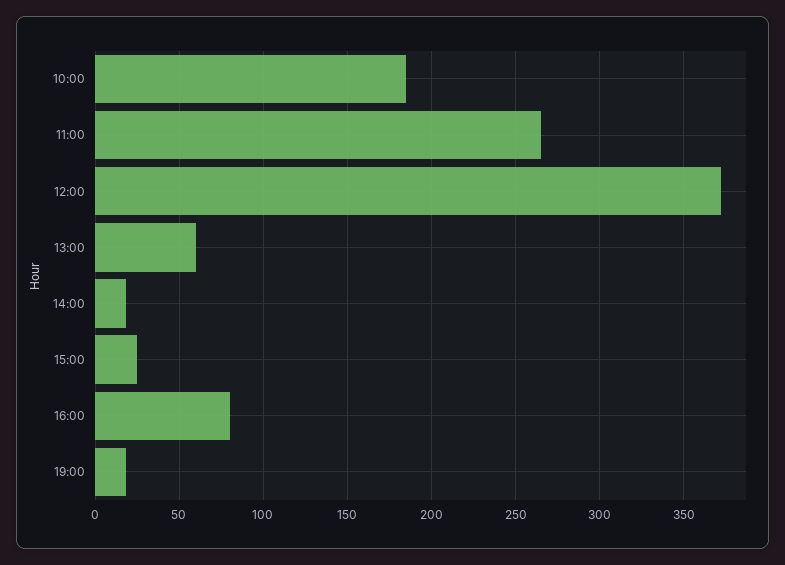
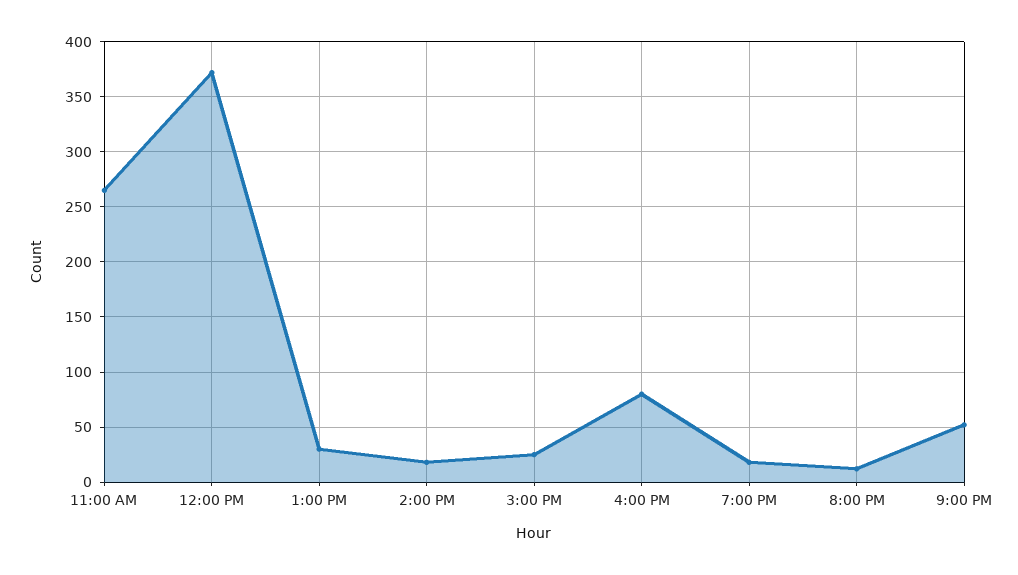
10:00: 185 -> none
13:00: 60 -> 30
8:00 PM: none -> 10
9:00 PM: none -> 50

